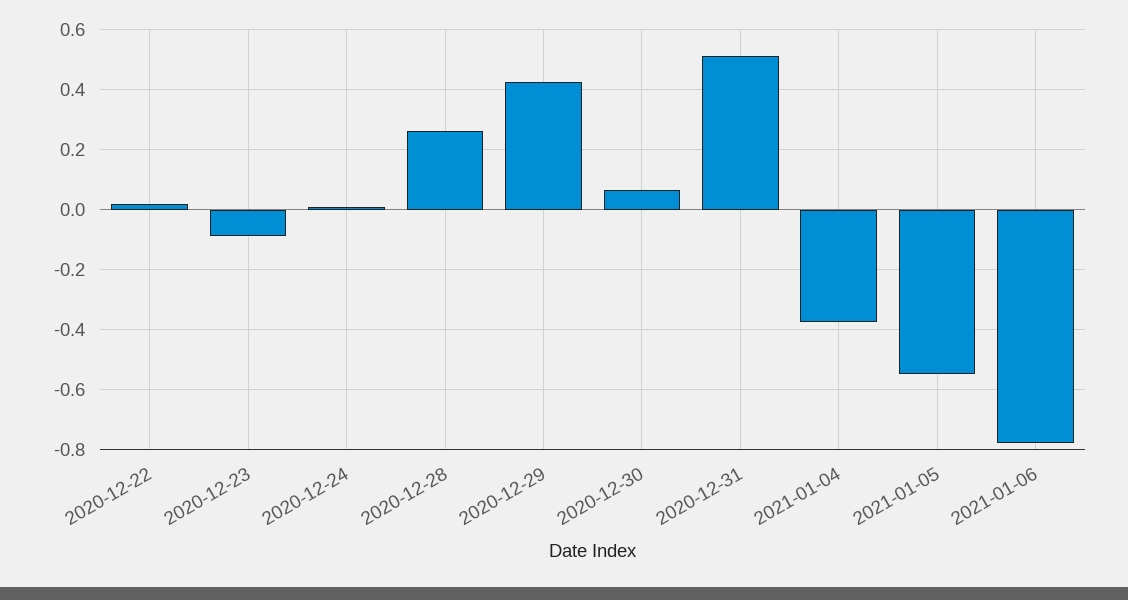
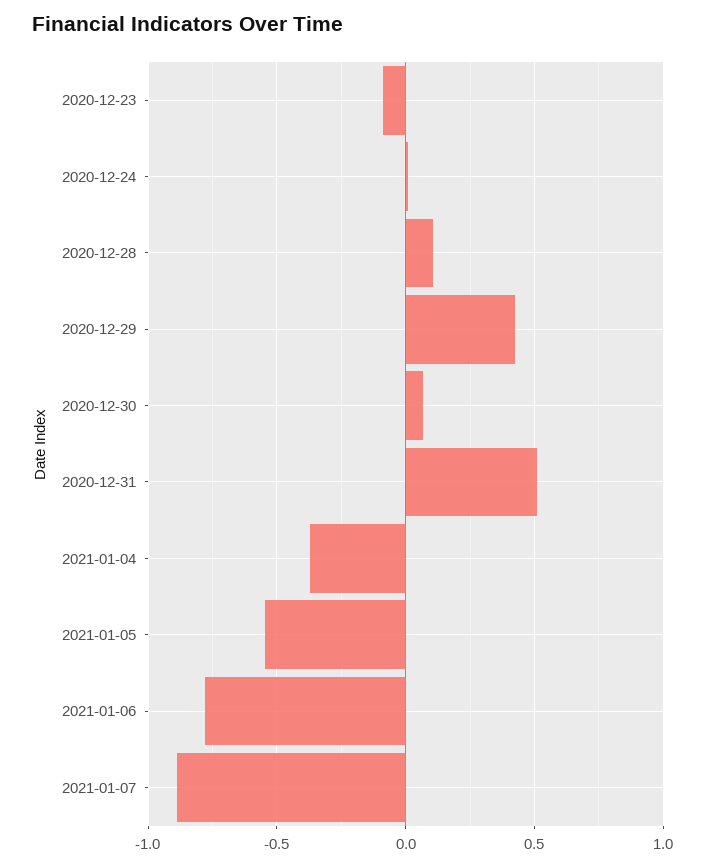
2020-12-22: 0.02 -> none
2020-12-28: 0.26 -> 0.1
2021-01-07: none -> -0.9

